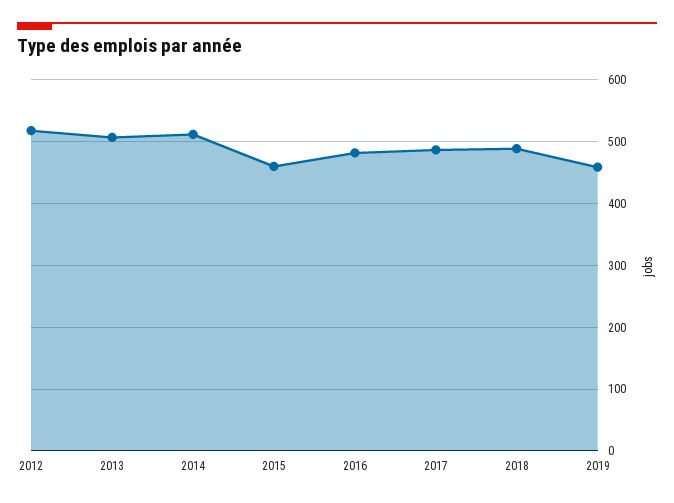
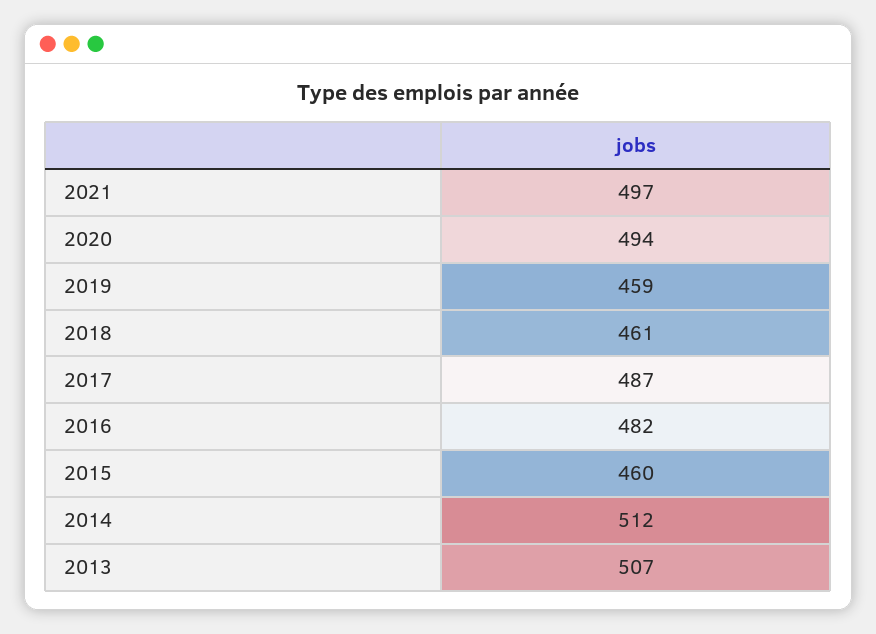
2012: 520 -> none
2018: 490 -> 461
2021: none -> 497
2020: none -> 494

